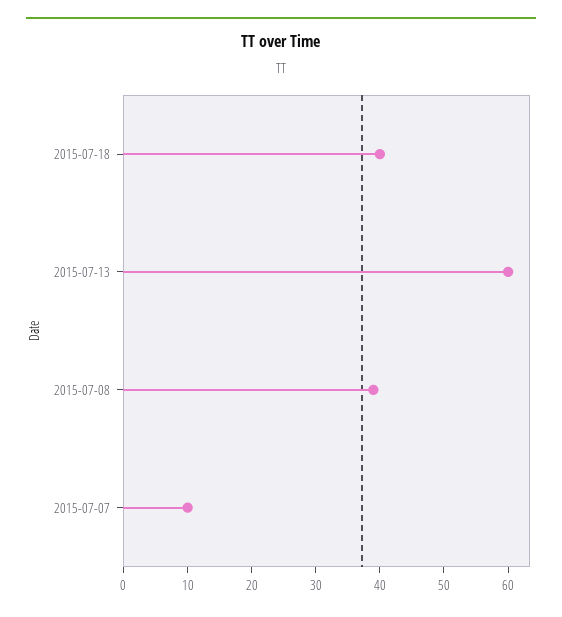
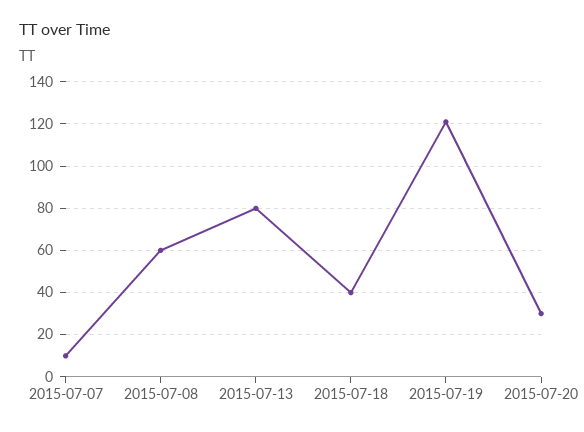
2015-07-13: 60 -> 80
2015-07-08: 40 -> 60
2015-07-19: none -> 120
2015-07-20: none -> 30

